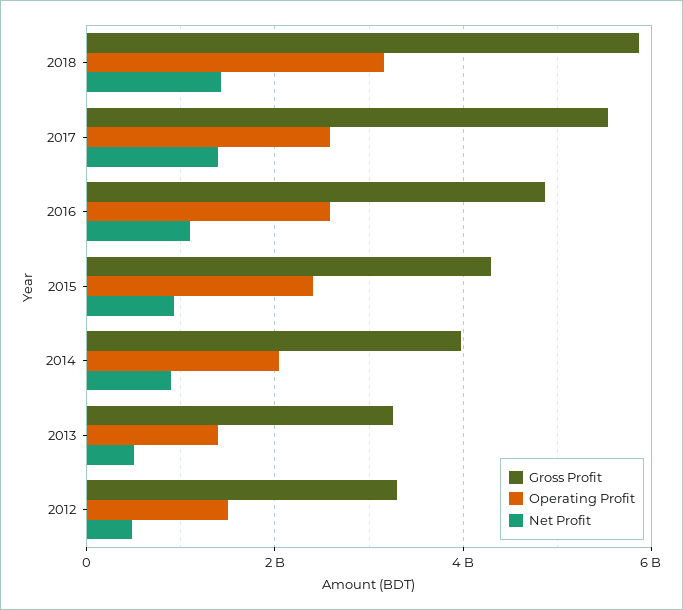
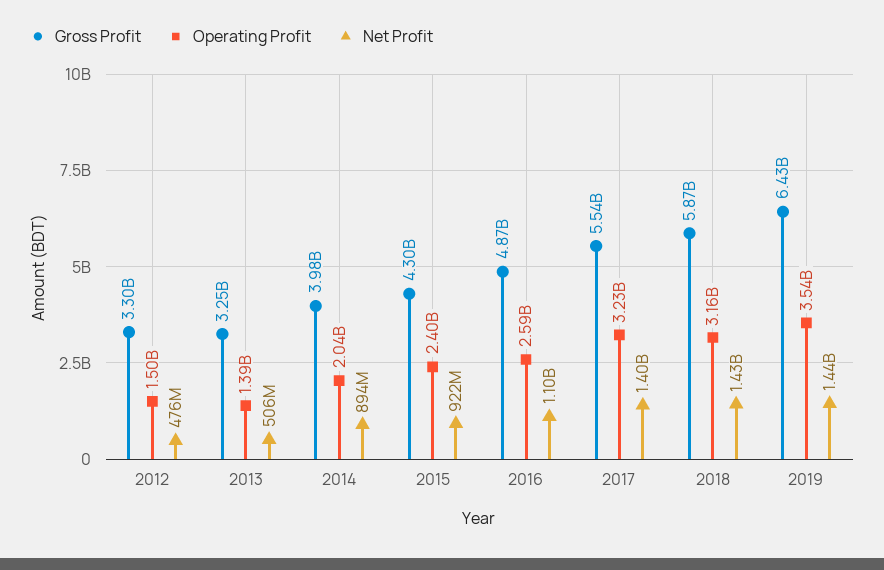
Operating Profit, 2017: 2600000000 -> 3230000000
Gross Profit, 2019: none -> 6430000000
Operating Profit, 2019: none -> 3540000000
Net Profit, 2019: none -> 1440000000

